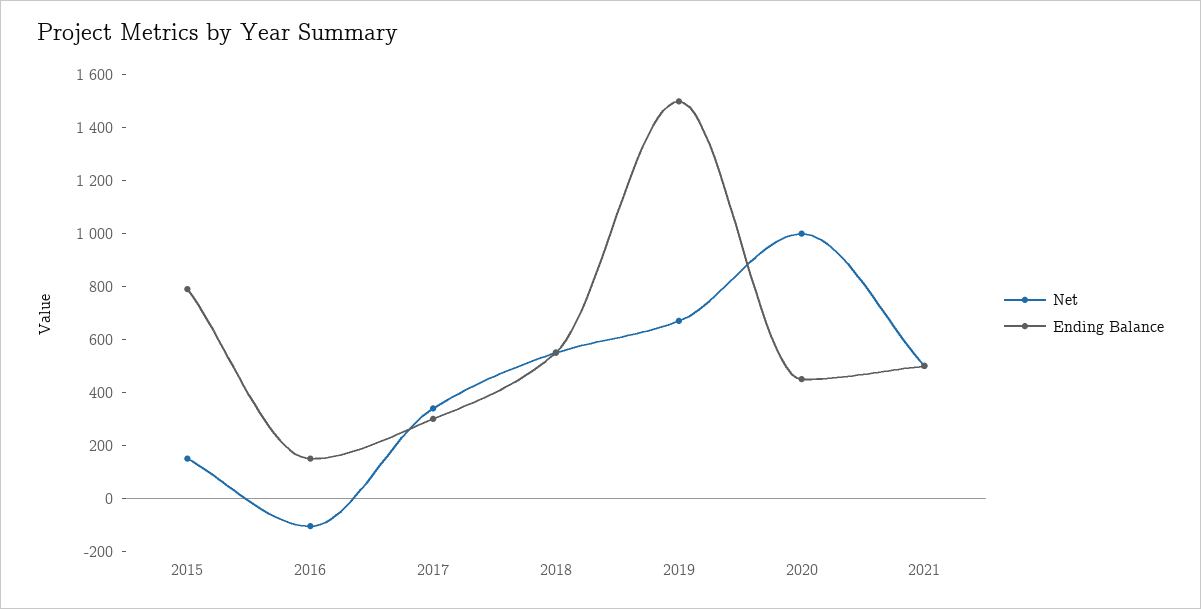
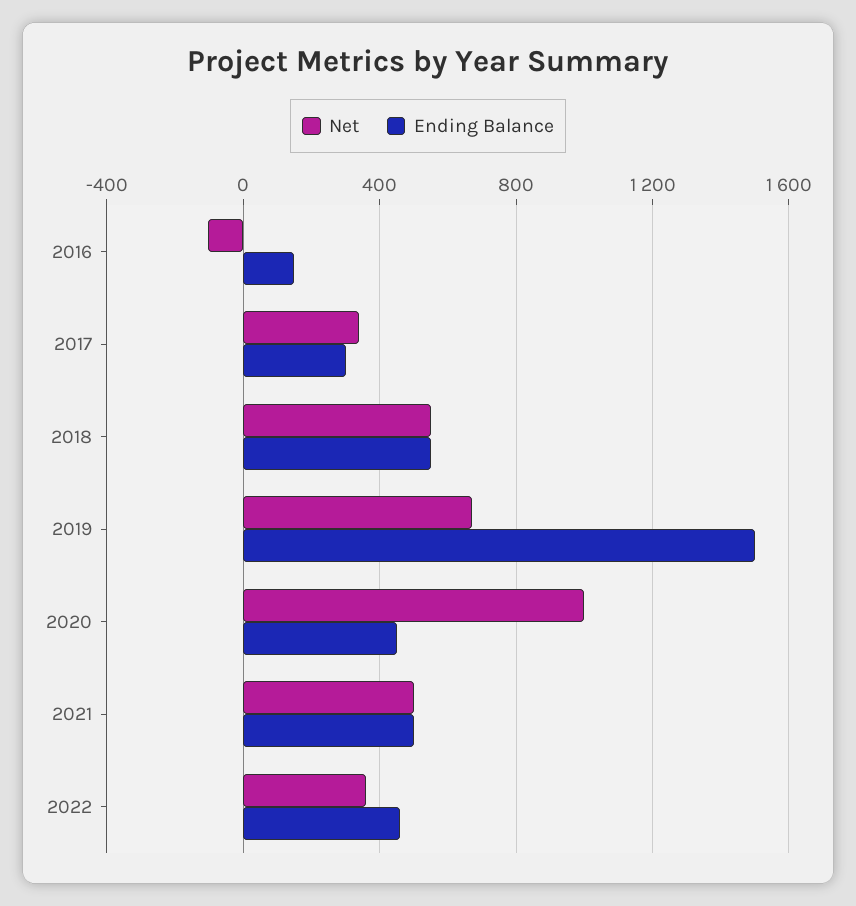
Net, 2015: 150 -> none
Ending Balance, 2015: 800 -> none
Net, 2022: none -> 350
Ending Balance, 2022: none -> 450

